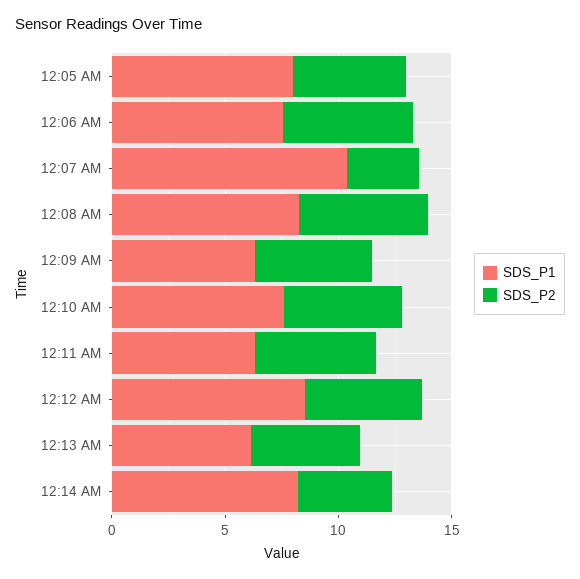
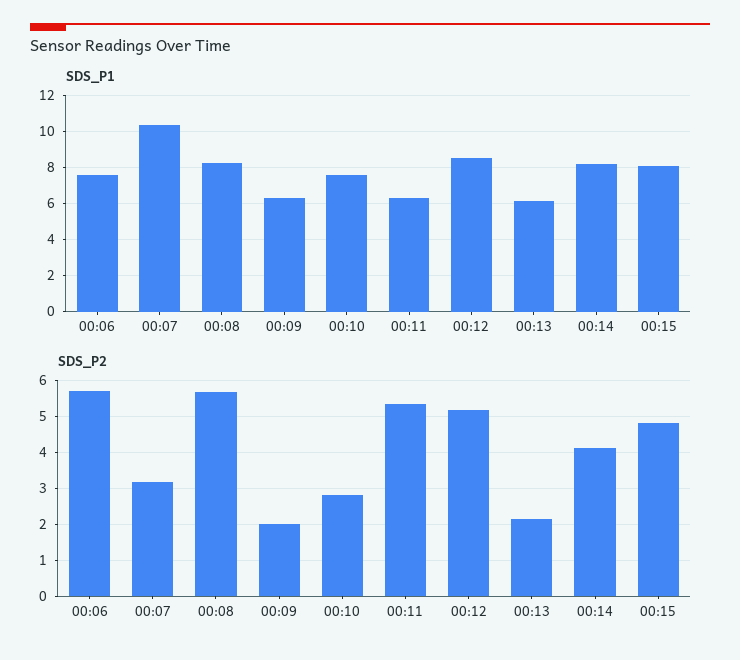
SDS_P1, 12:05 AM: 8 -> none
SDS_P2, 12:05 AM: 5 -> none
SDS_P2, 12:09 AM: 5 -> 2
SDS_P2, 12:10 AM: 5 -> 2.8
SDS_P2, 12:13 AM: 5 -> 2.2
SDS_P1, 00:15: none -> 8
SDS_P2, 00:15: none -> 4.8

